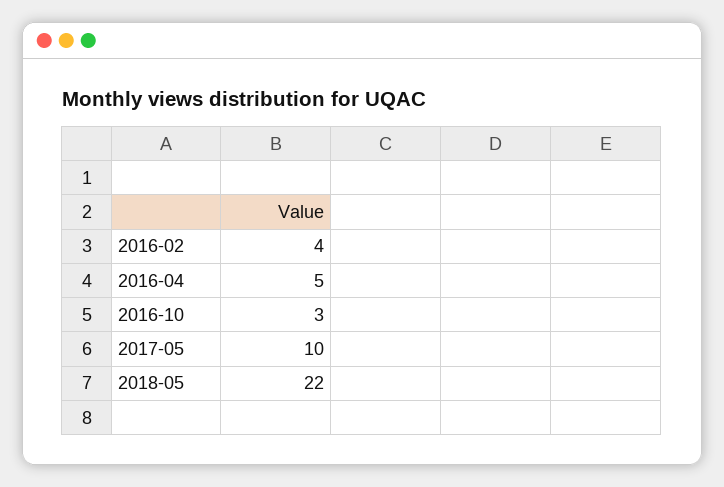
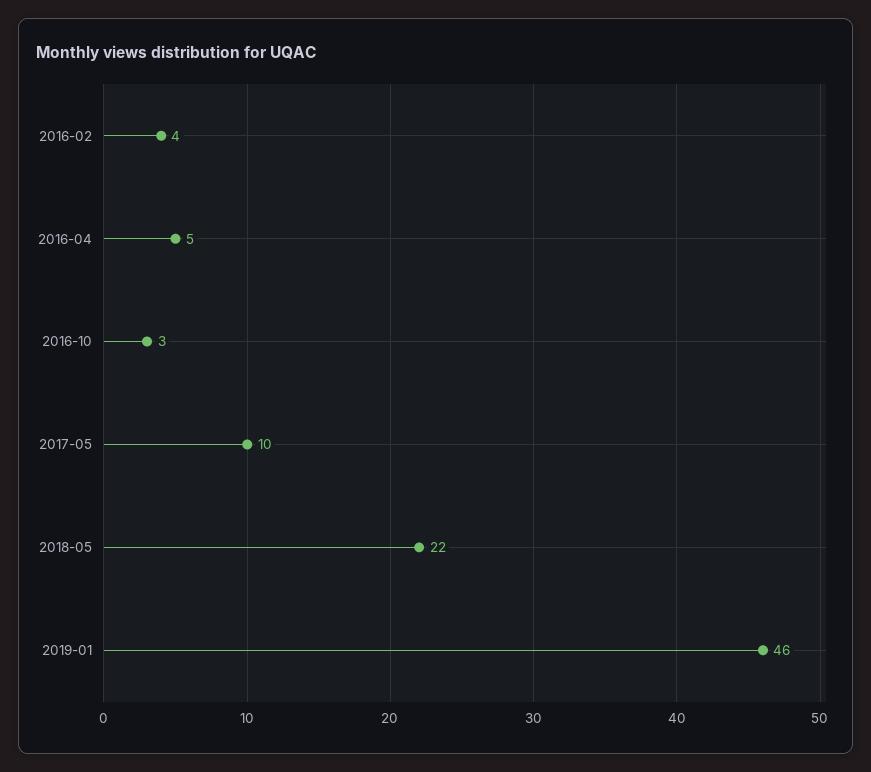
2019-01: none -> 46

